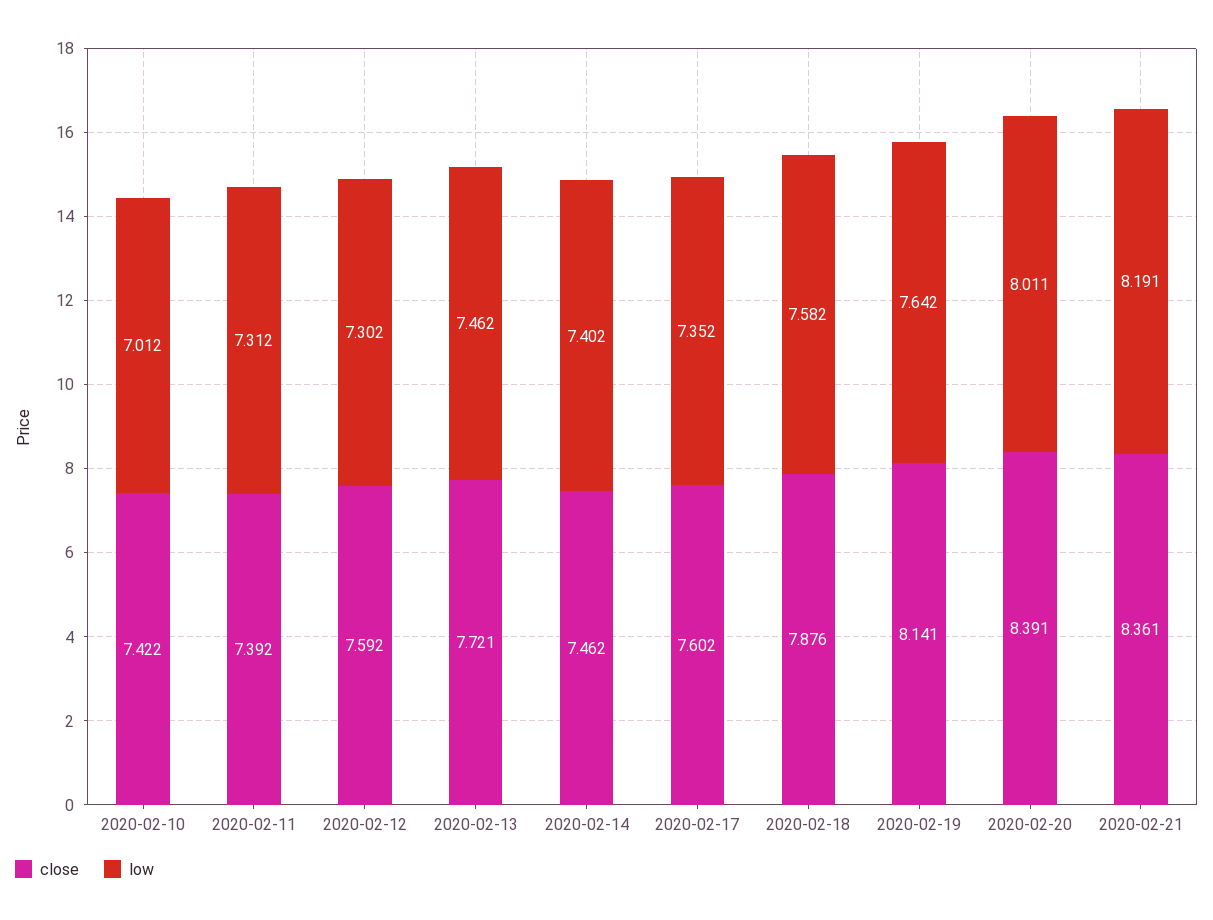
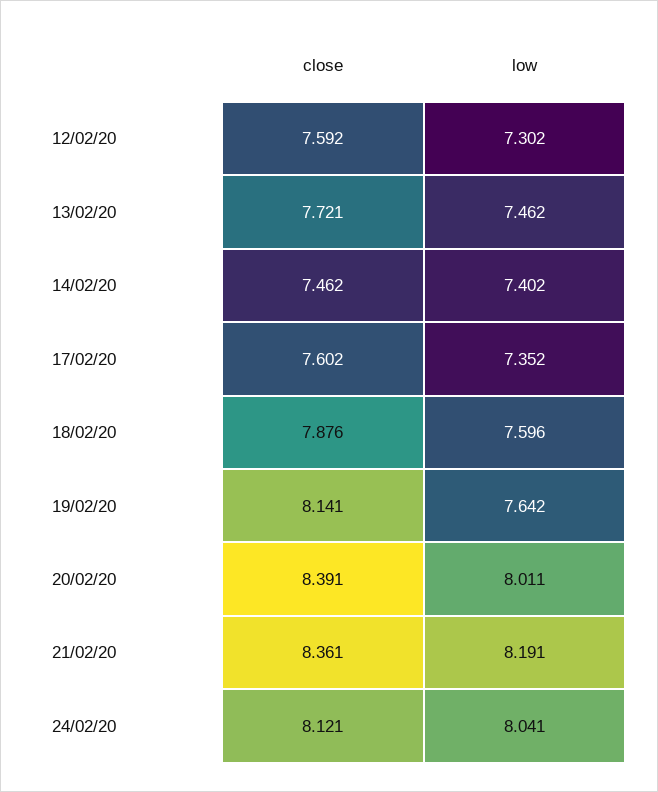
close, 2020-02-10: 7.422 -> none
low, 2020-02-10: 7.012 -> none
close, 2020-02-11: 7.392 -> none
low, 2020-02-11: 7.312 -> none
low, 2020-02-18: 7.582 -> 7.596
close, 24/02/20: none -> 8.121
low, 24/02/20: none -> 8.041

